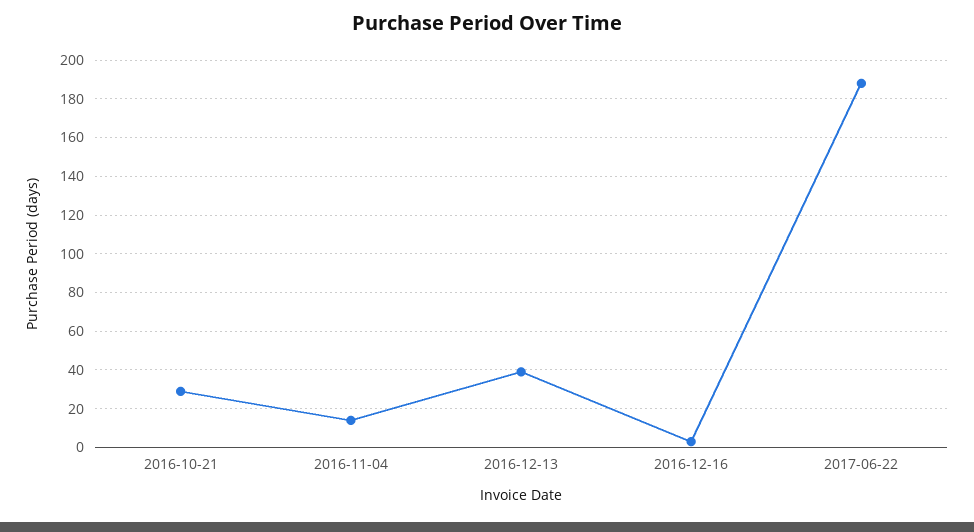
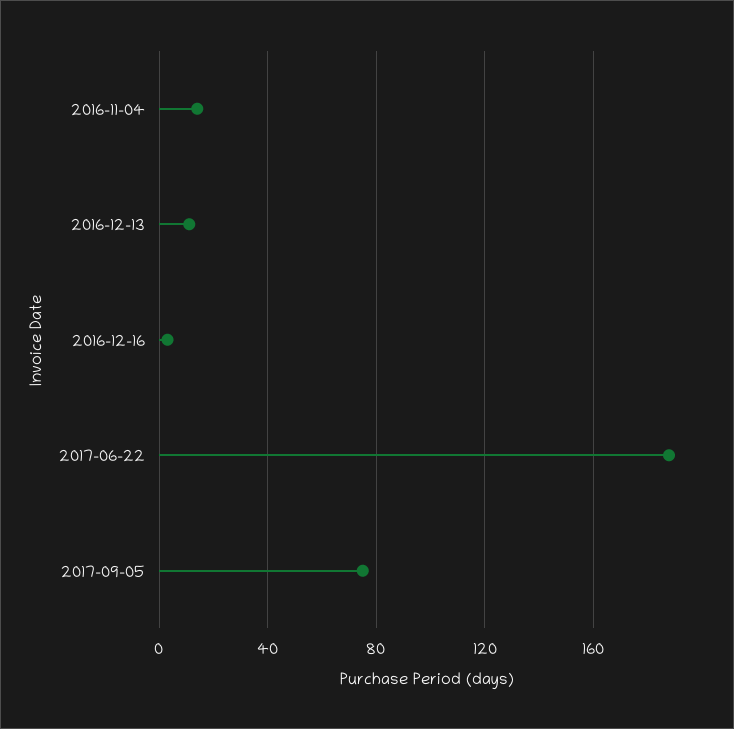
2016-10-21: 30 -> none
2016-12-13: 40 -> 10
2017-09-05: none -> 75

